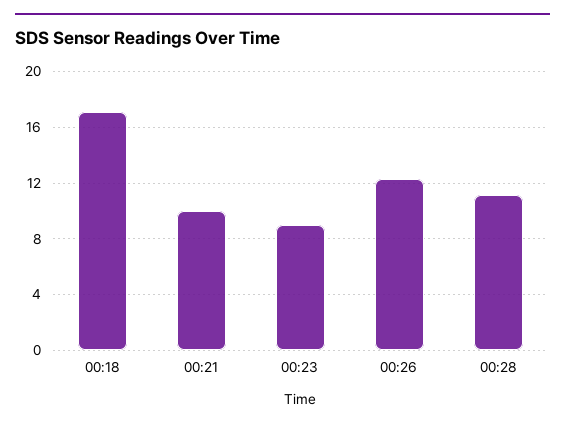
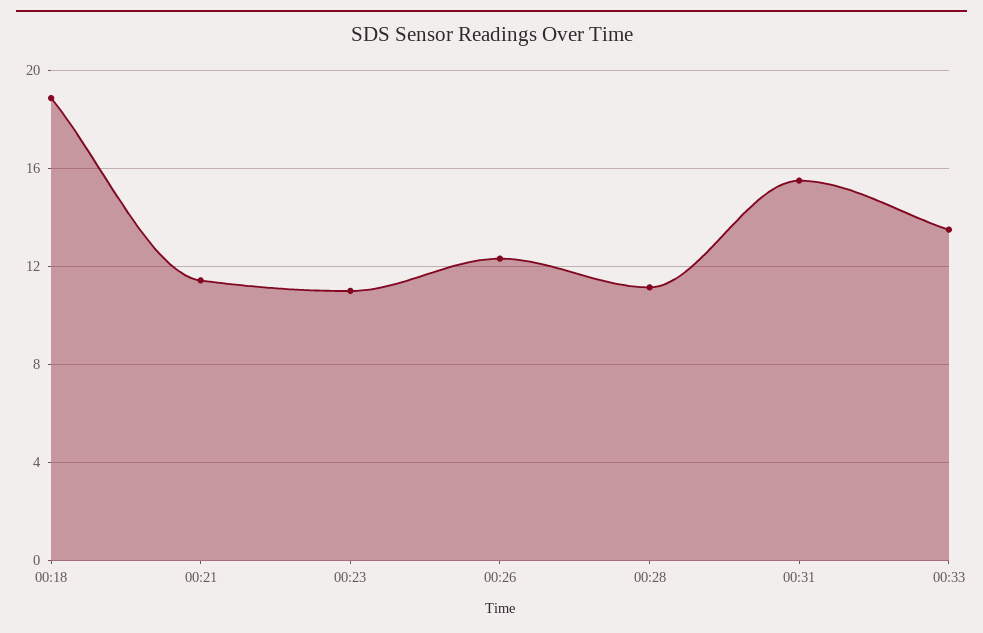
00:18: 17 -> 19
00:21: 10 -> 11.5
00:23: 9 -> 11
00:31: none -> 15.5
00:33: none -> 13.5

